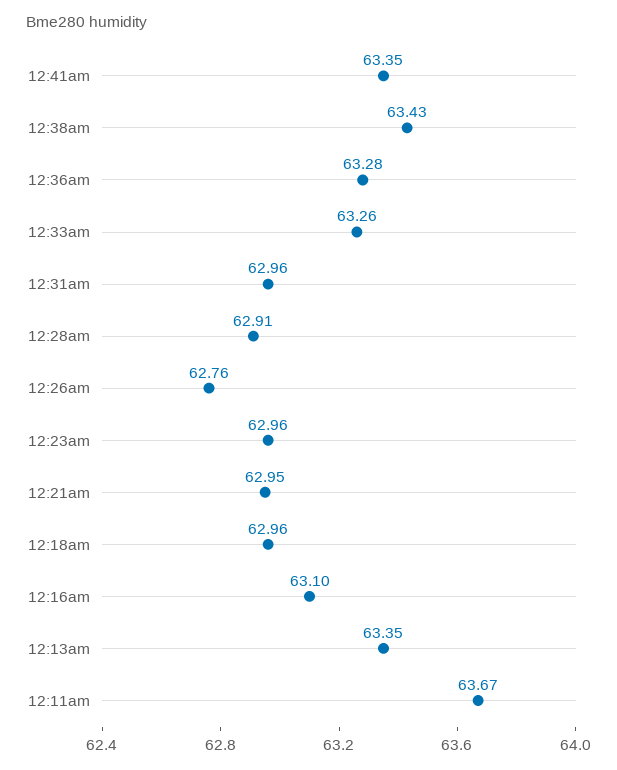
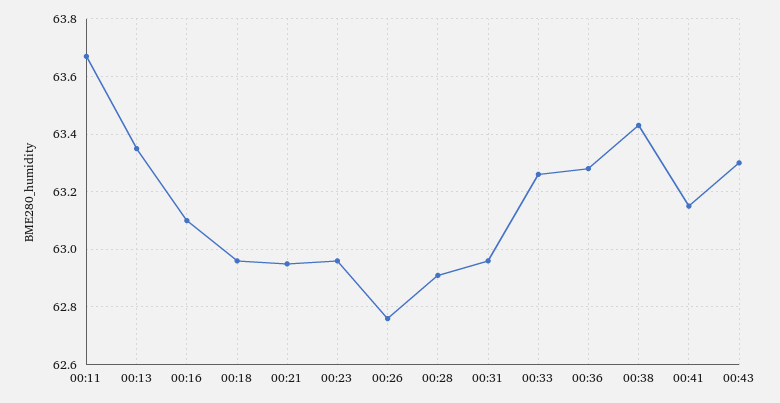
12:41am: 63.35 -> 63.15
00:43: none -> 63.3

